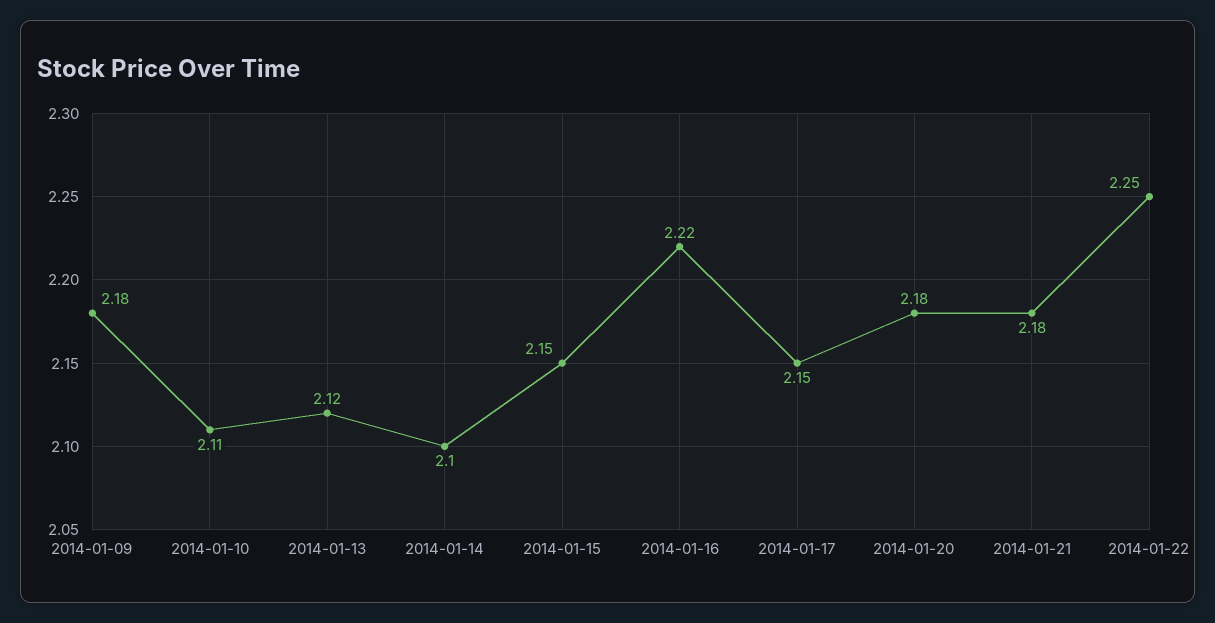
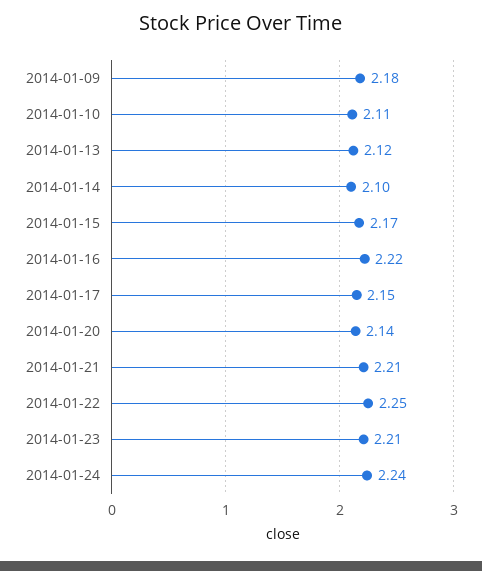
2014-01-15: 2.15 -> 2.17
2014-01-20: 2.18 -> 2.14
2014-01-21: 2.18 -> 2.21
2014-01-23: none -> 2.21
2014-01-24: none -> 2.24

